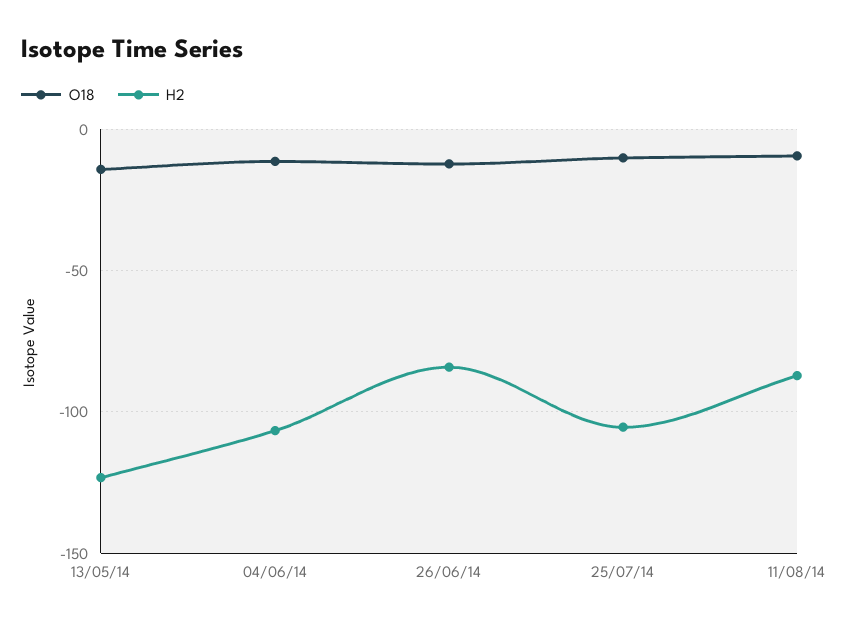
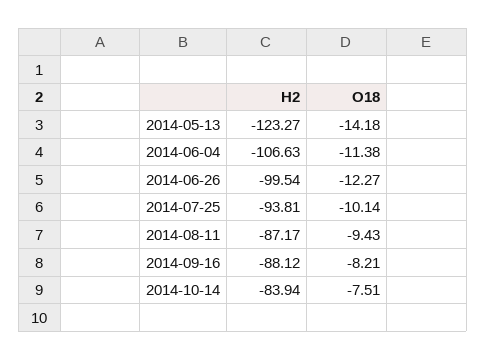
H2, 26/06/14: -85 -> -99.54
H2, 25/07/14: -105 -> -93.81
H2, 2014-09-16: none -> -88.12
O18, 2014-09-16: none -> -8.21
H2, 2014-10-14: none -> -83.94
O18, 2014-10-14: none -> -7.51

